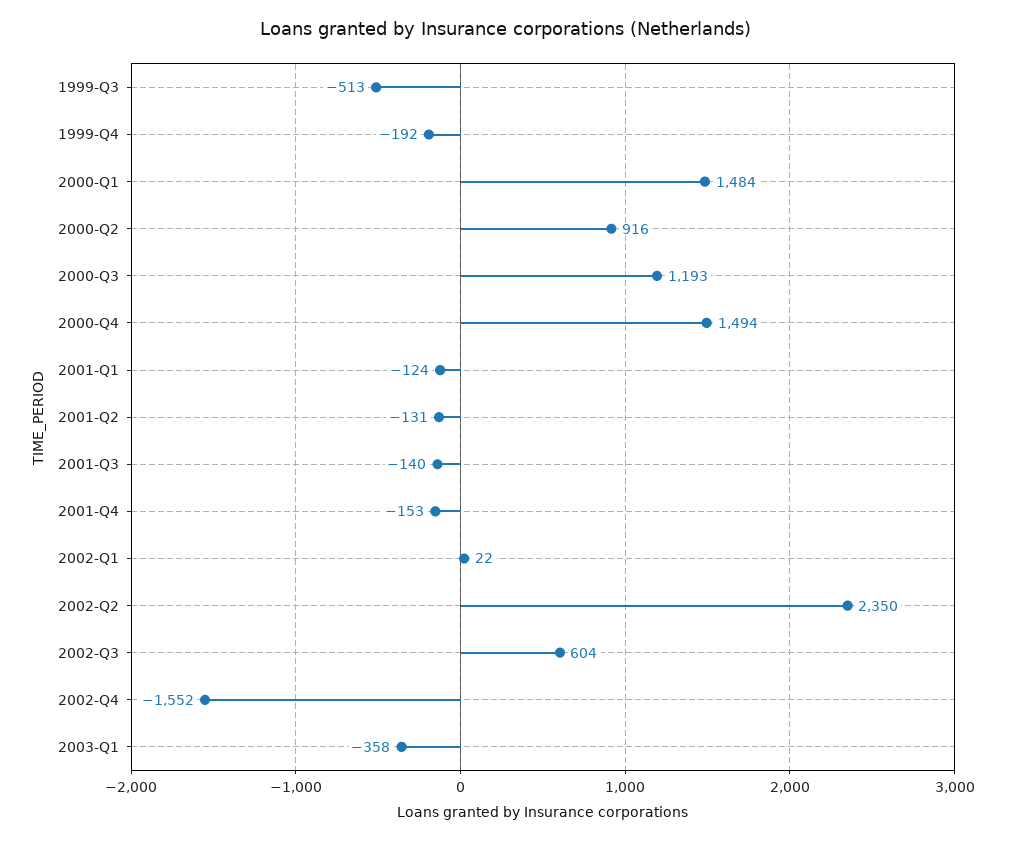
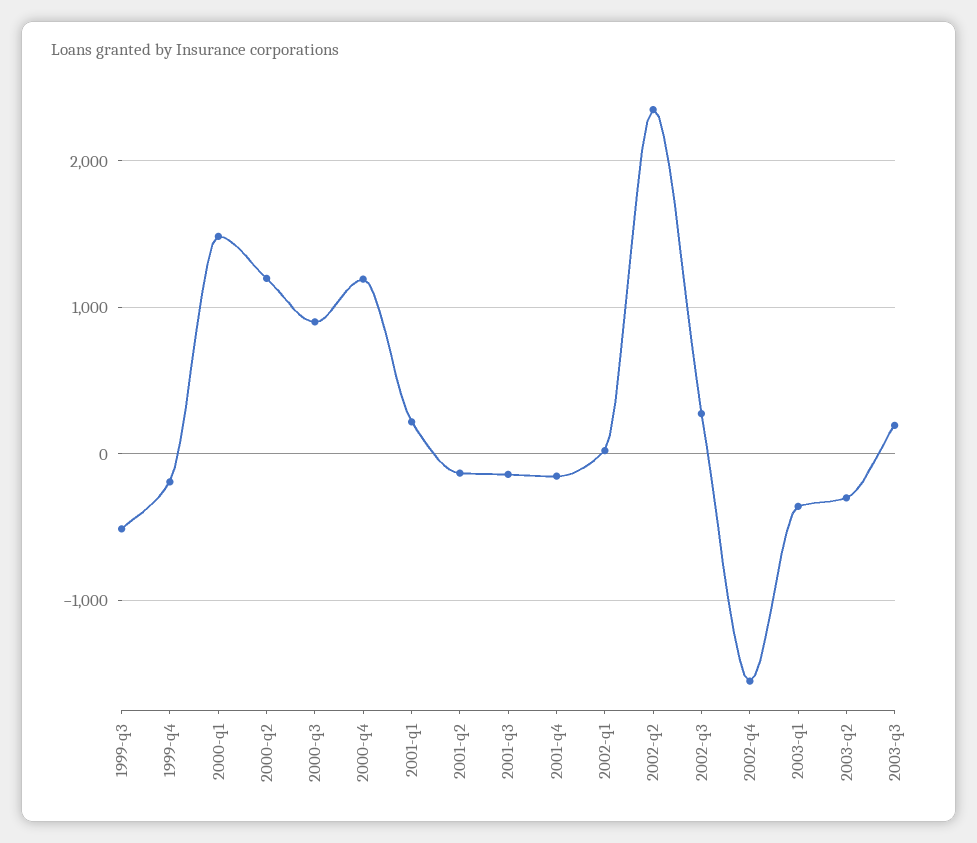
2000-Q2: 916 -> 1200
2000-Q3: 1193 -> 900
2000-Q4: 1494 -> 1200
2001-Q1: -124 -> 200
2002-Q3: 604 -> 300
2003-q2: none -> -300
2003-q3: none -> 200

